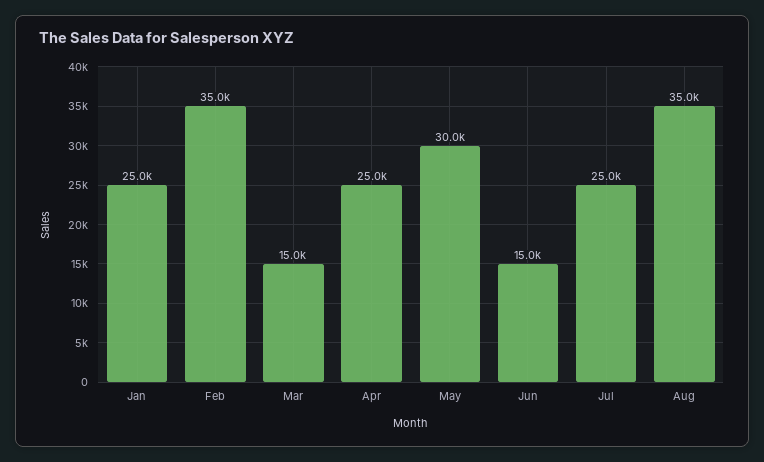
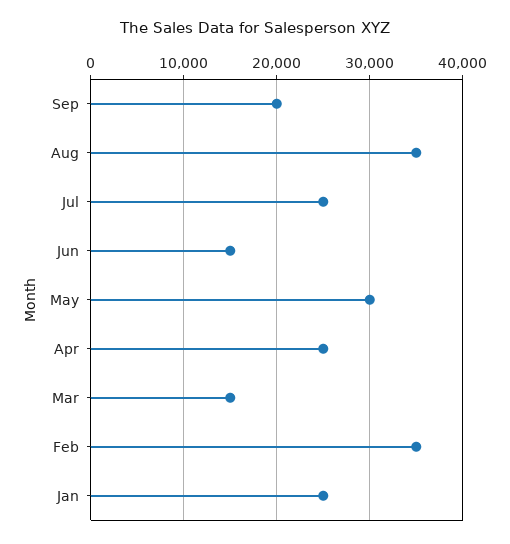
Sep: none -> 20000

